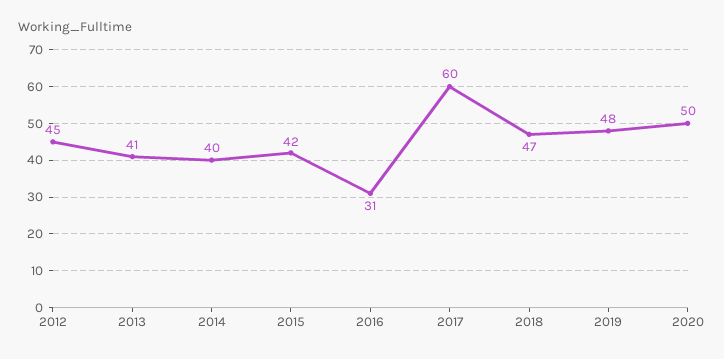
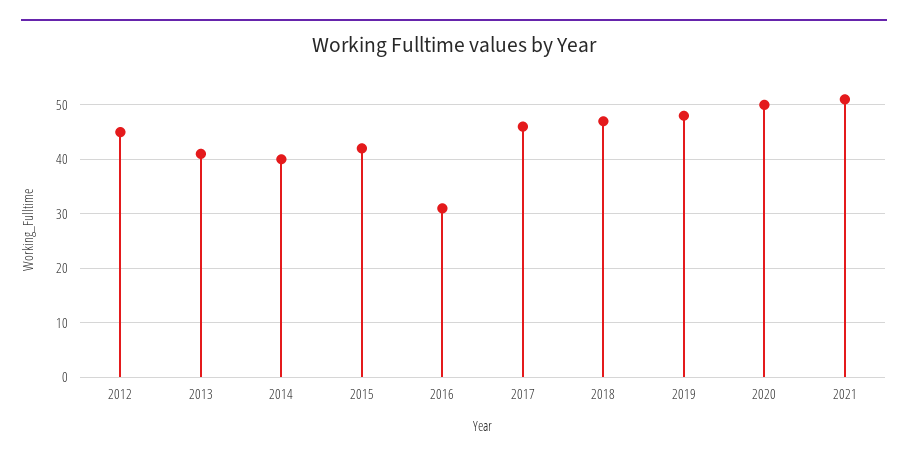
2017: 60 -> 45
2021: none -> 50

